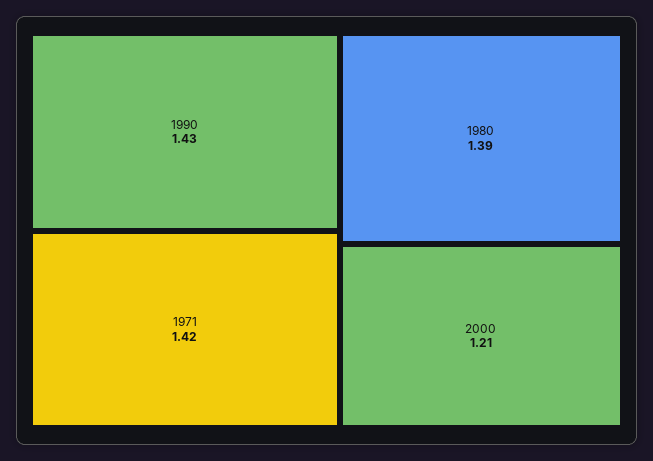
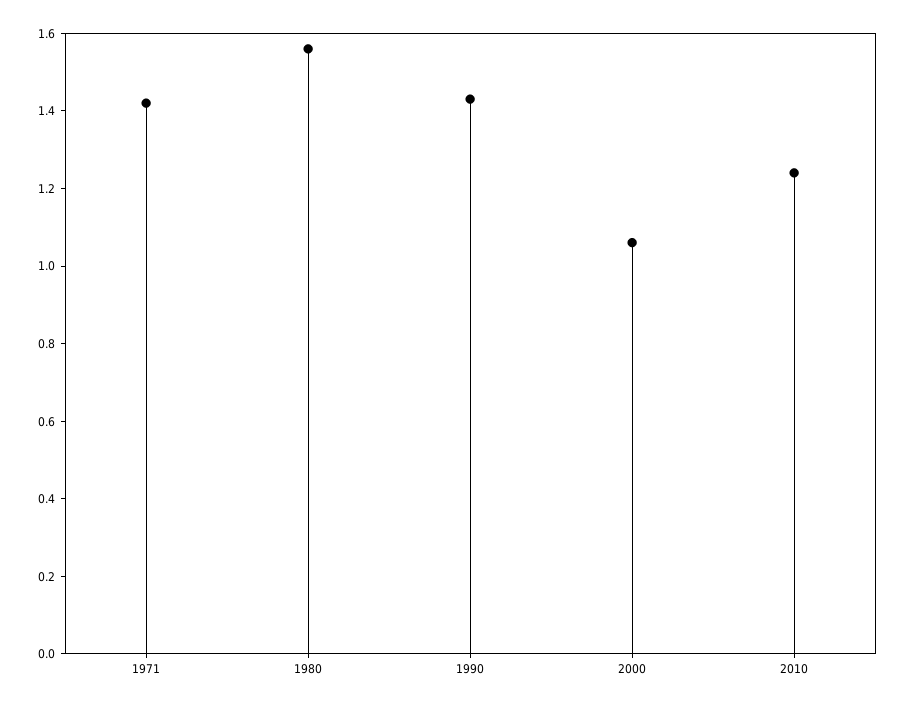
1980: 1.39 -> 1.55
2000: 1.21 -> 1.05
2010: none -> 1.25

